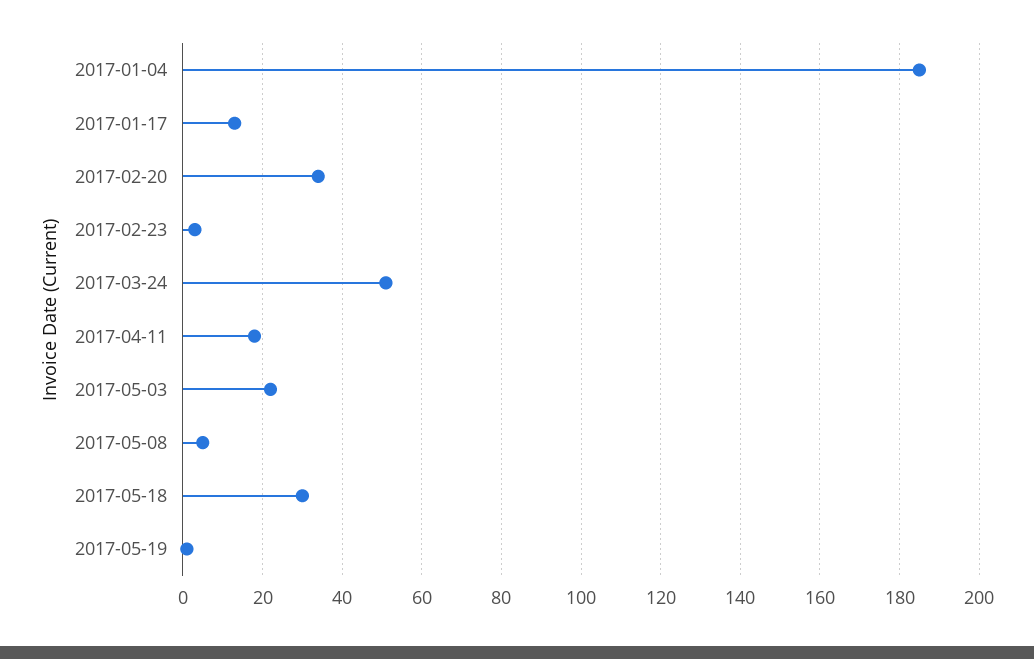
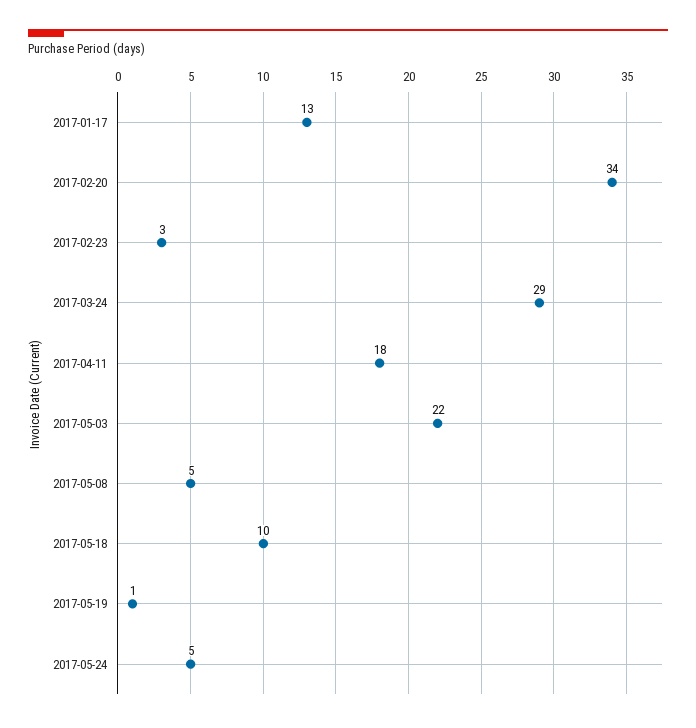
2017-01-04: 185 -> none
2017-03-24: 50 -> 29
2017-05-18: 30 -> 10
2017-05-24: none -> 5

